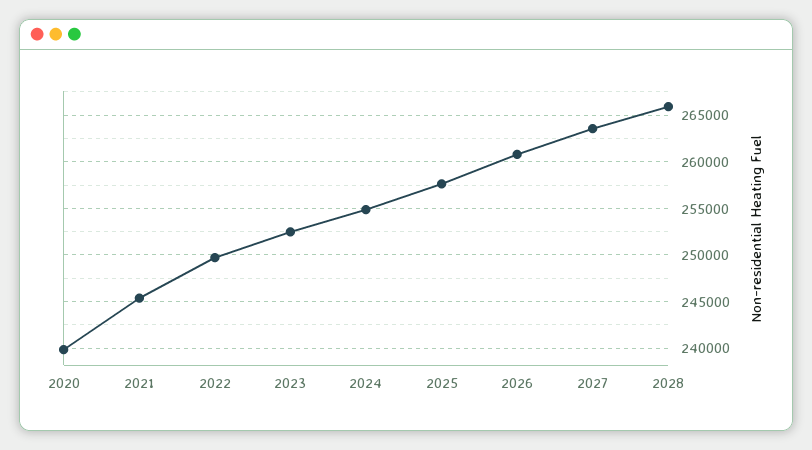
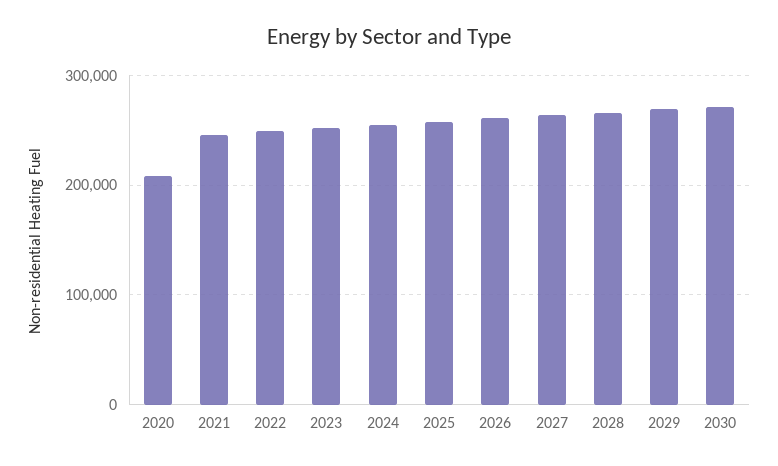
2020: 240000 -> 210000
2029: none -> 270000
2030: none -> 270000

